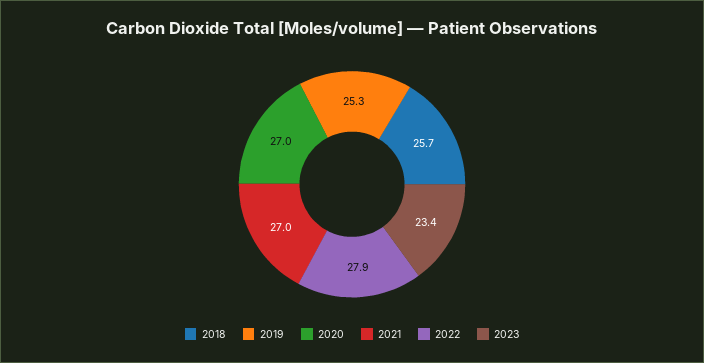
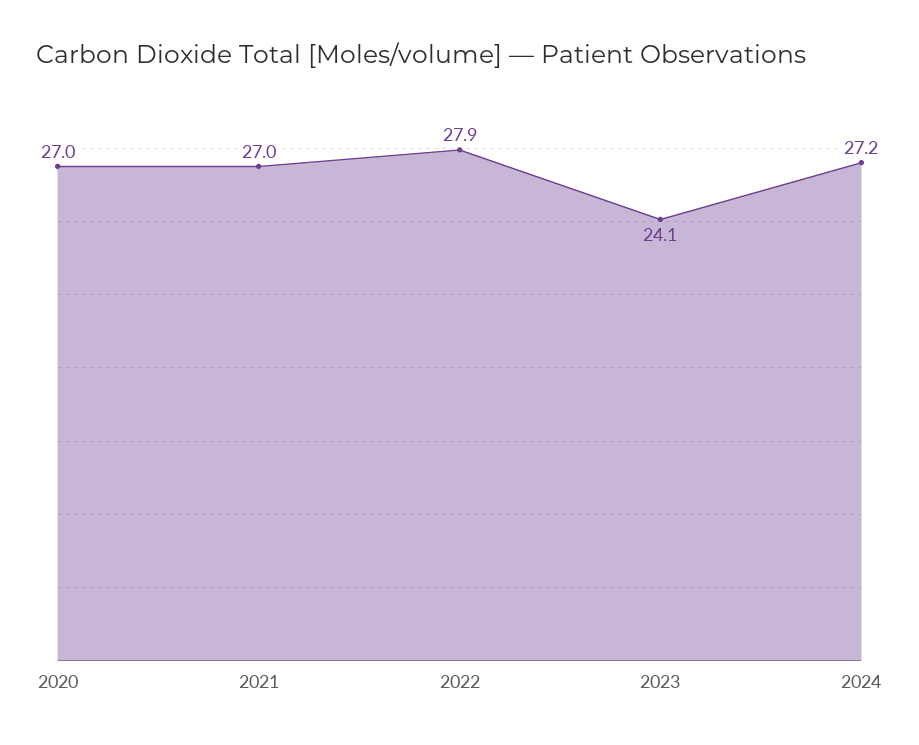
2018: 25.7 -> none
2019: 25.3 -> none
2023: 23.4 -> 24.1
2024: none -> 27.2

